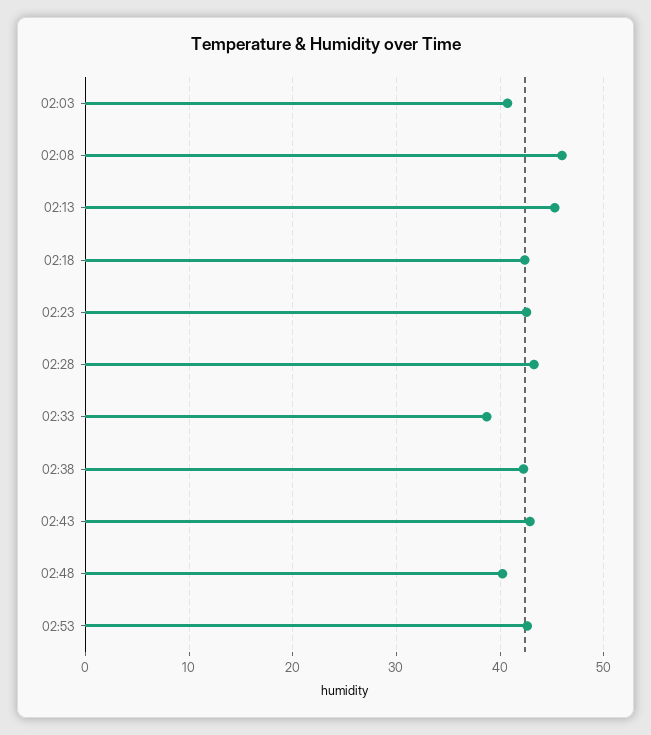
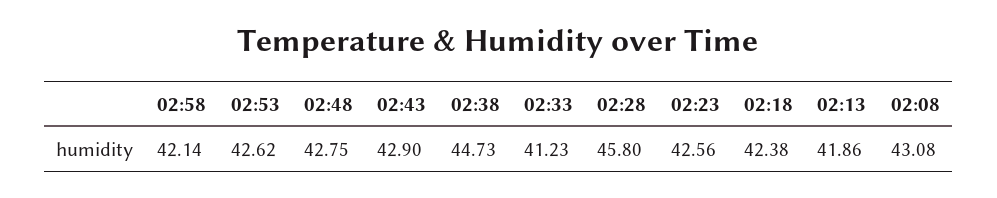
02:03: 41 -> none
02:08: 46 -> 43.08
02:13: 45 -> 41.86
02:28: 43 -> 45.8
02:33: 39 -> 41.23
02:38: 42 -> 44.73
02:48: 40 -> 42.75
02:58: none -> 42.14

